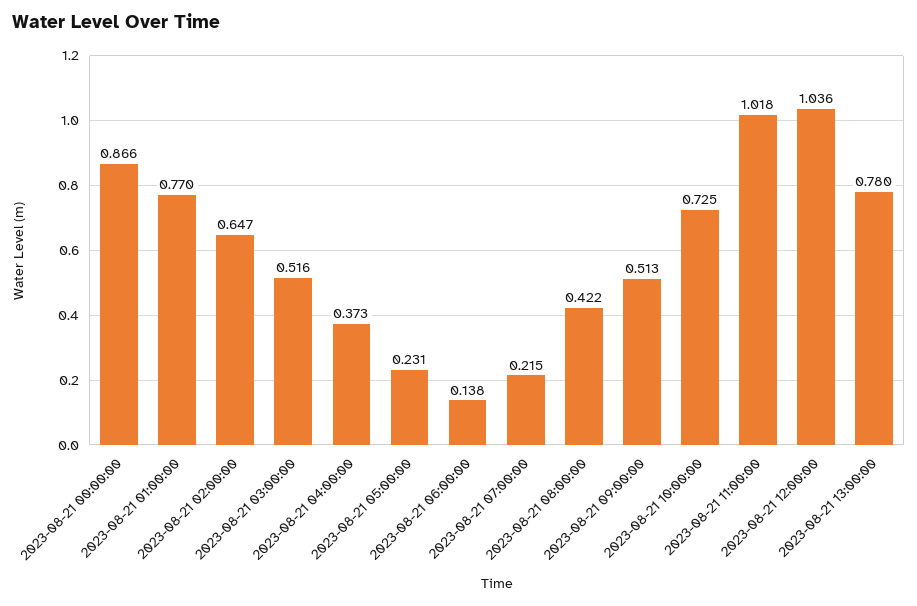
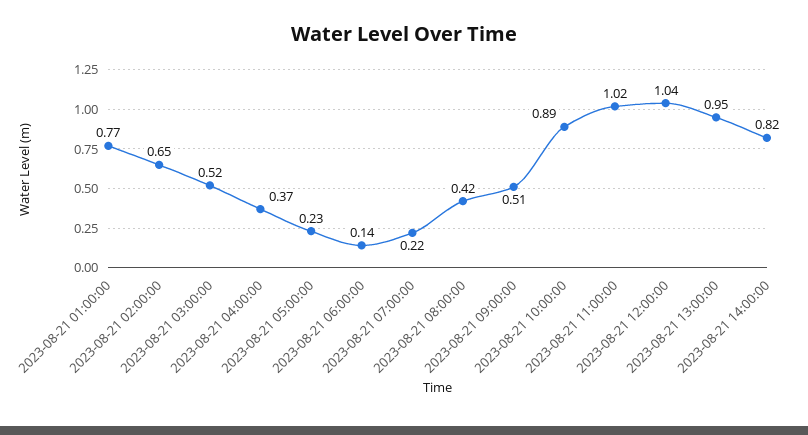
2023-08-21 00:00:00: 0.866 -> none
2023-08-21 10:00:00: 0.725 -> 0.89
2023-08-21 13:00:00: 0.78 -> 0.95
2023-08-21 14:00:00: none -> 0.82

